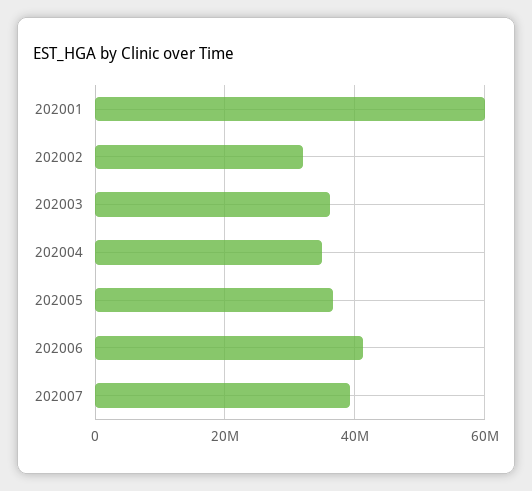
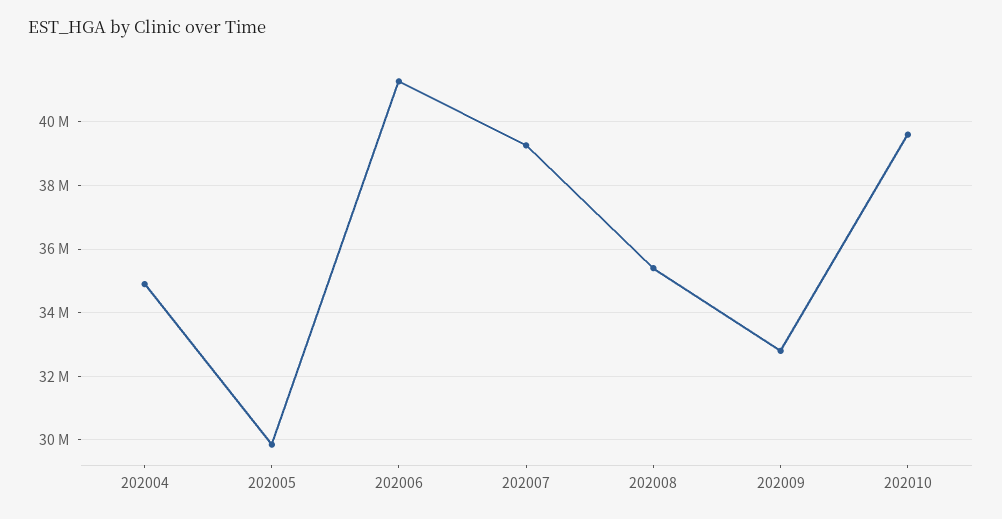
202001: 60000000 -> none
202002: 32000000 -> none
202003: 36000000 -> none
202005: 36000000 -> 29800000
202008: none -> 35400000
202009: none -> 32800000
202010: none -> 39600000

